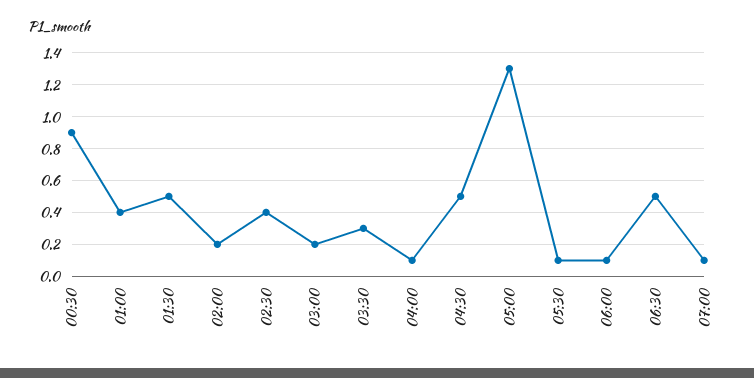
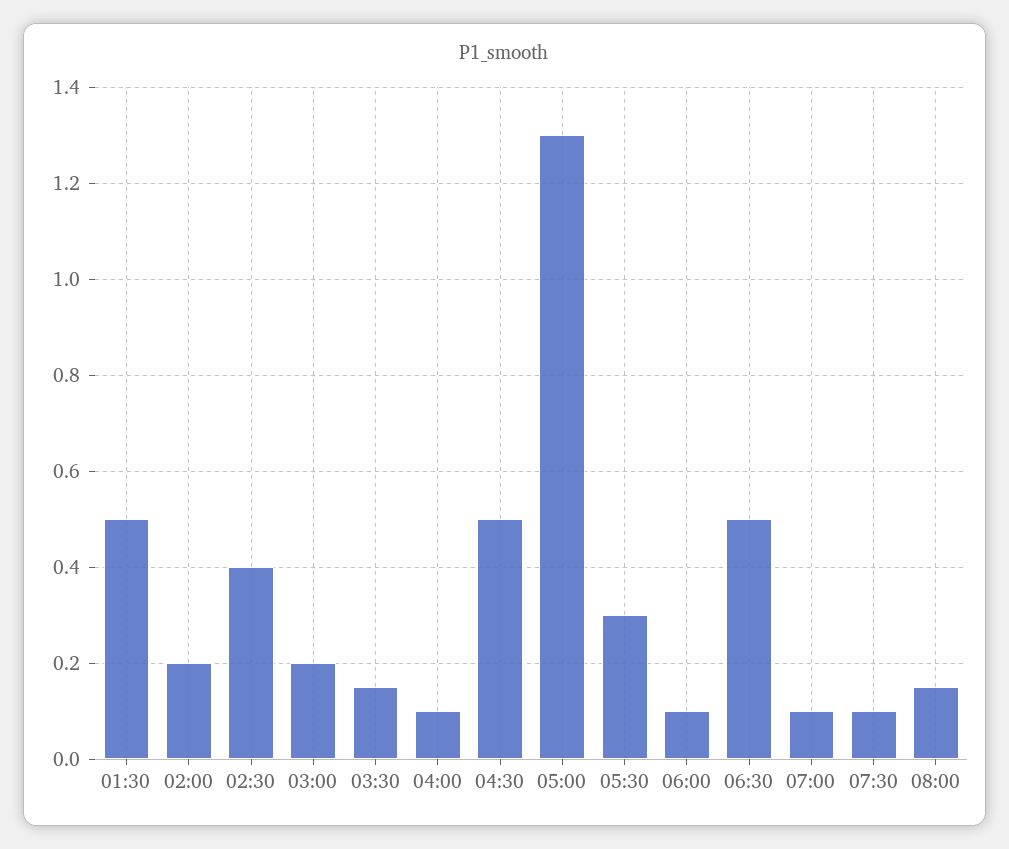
00:30: 0.9 -> none
01:00: 0.4 -> none
03:30: 0.3 -> 0.15
05:30: 0.1 -> 0.3
07:30: none -> 0.1
08:00: none -> 0.15

